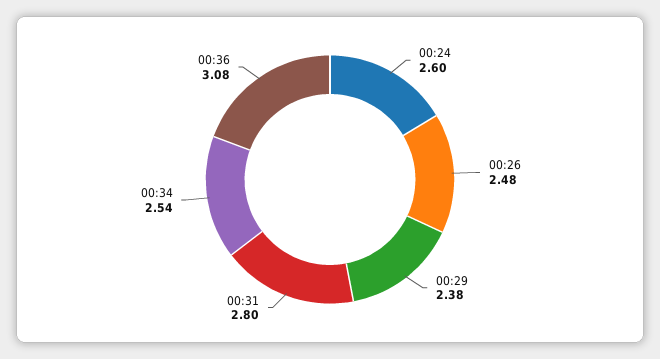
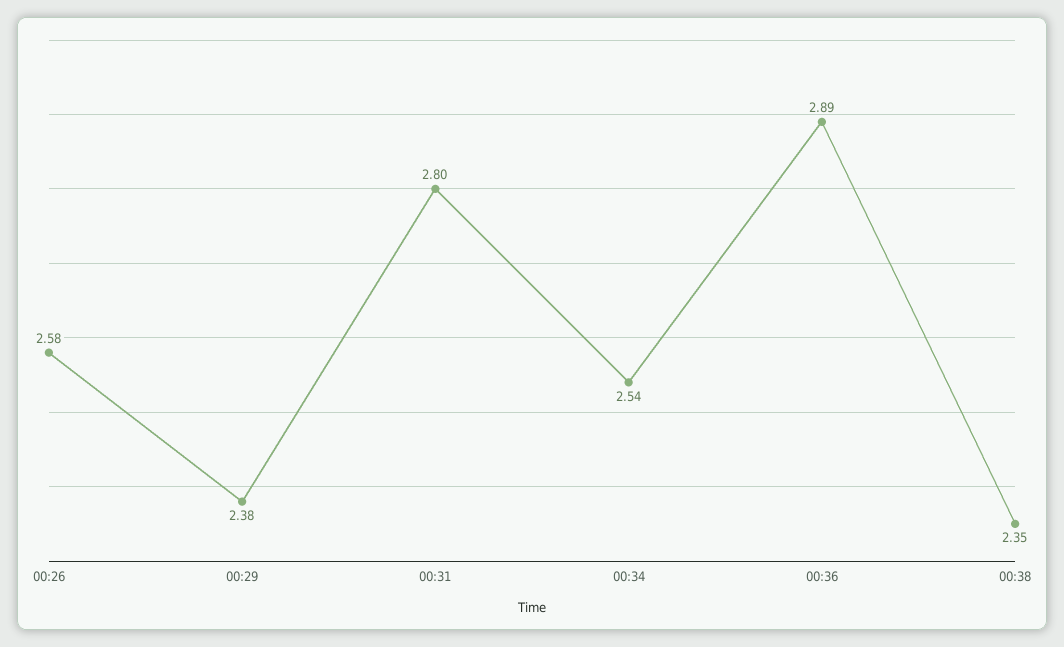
00:24: 2.6 -> none
00:26: 2.48 -> 2.58
00:36: 3.08 -> 2.89
00:38: none -> 2.35

